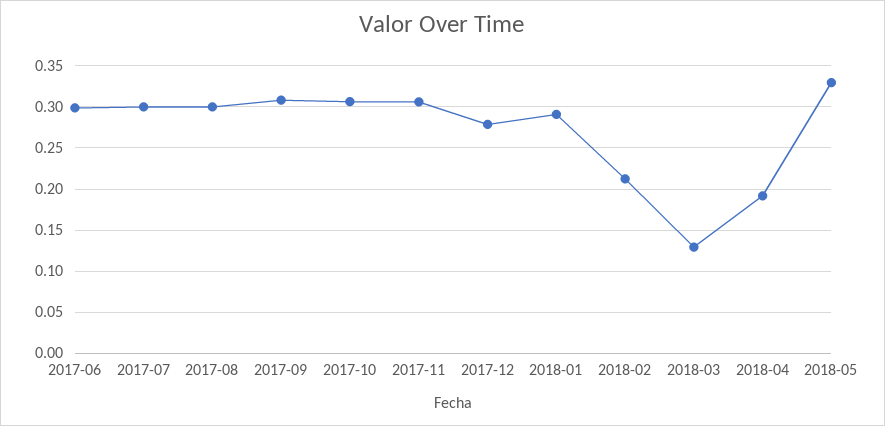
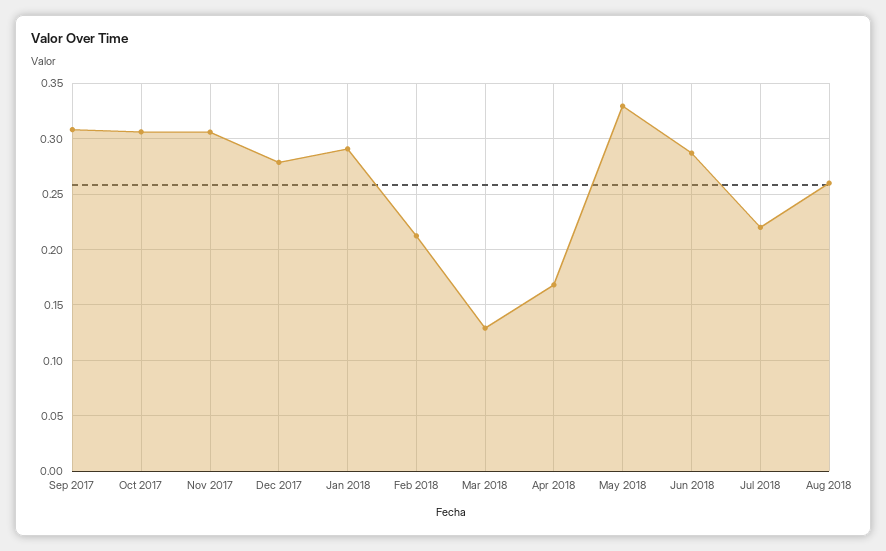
2017-06: 0.3 -> none
2017-07: 0.3 -> none
2017-08: 0.3 -> none
2018-04: 0.19 -> 0.17
Jun 2018: none -> 0.29
Jul 2018: none -> 0.22
Aug 2018: none -> 0.26

